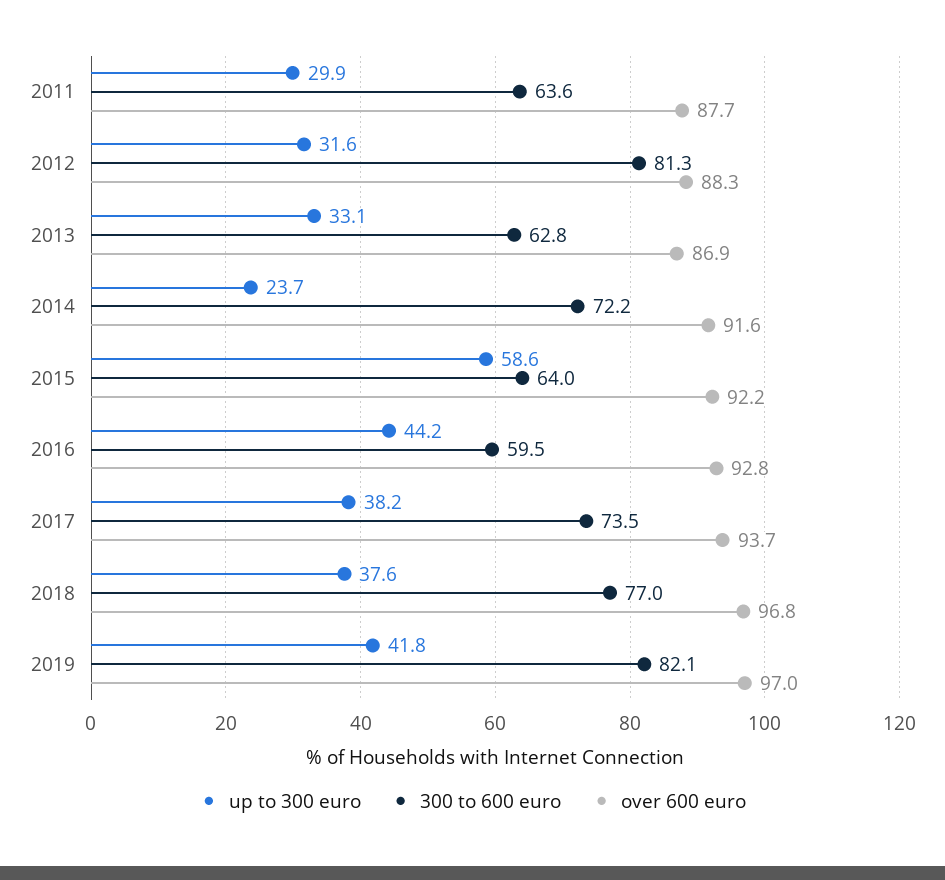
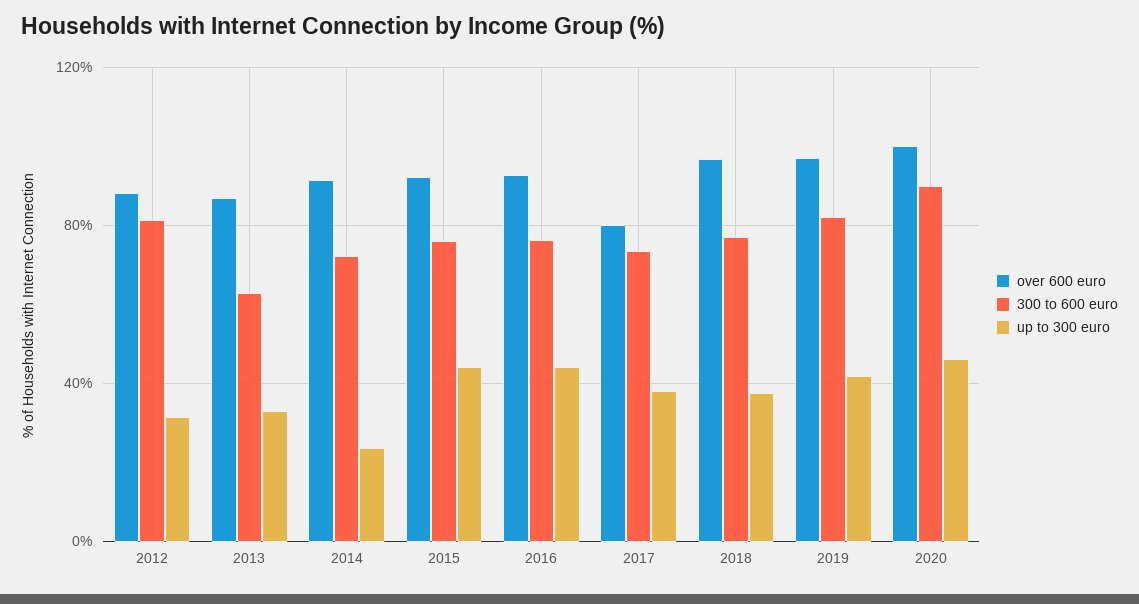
up to 300 euro, 2011: 29.9 -> none
300 to 600 euro, 2011: 63.6 -> none
over 600 euro, 2011: 87.7 -> none
up to 300 euro, 2015: 58.6 -> 45
300 to 600 euro, 2015: 64 -> 75
300 to 600 euro, 2016: 59.5 -> 75
over 600 euro, 2017: 93.7 -> 80
over 600 euro, 2020: none -> 100
300 to 600 euro, 2020: none -> 90
up to 300 euro, 2020: none -> 45

